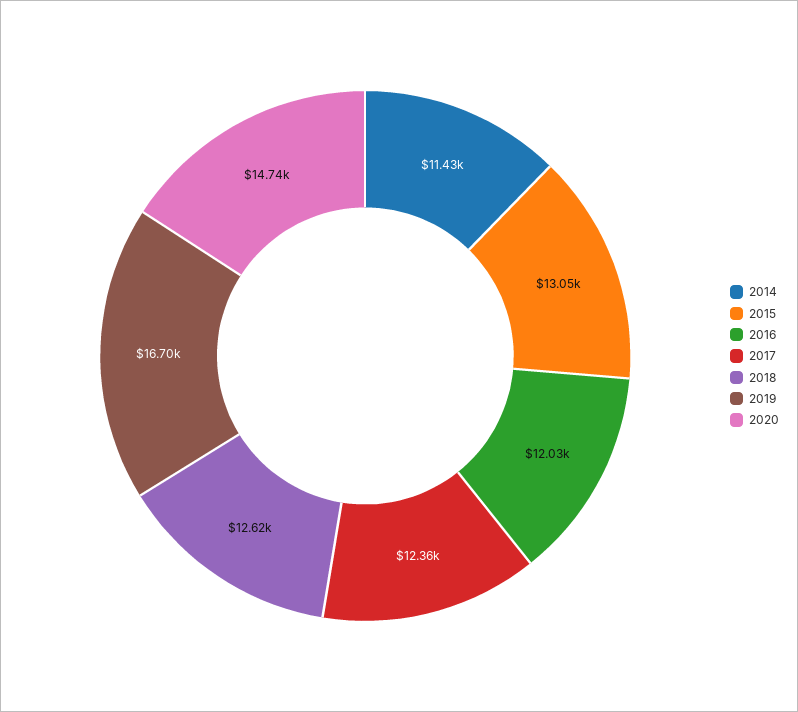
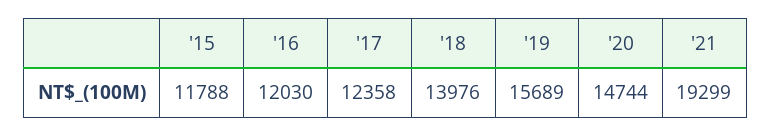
2014: 11430 -> none
2015: 13050 -> 11788
2018: 12620 -> 13976
2019: 16700 -> 15689
'21: none -> 19299

